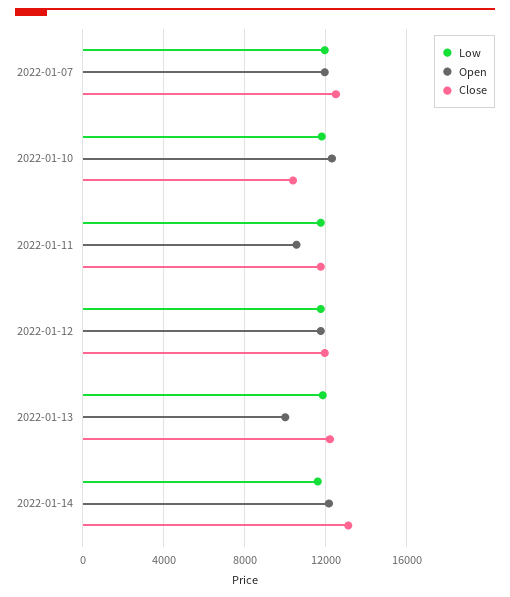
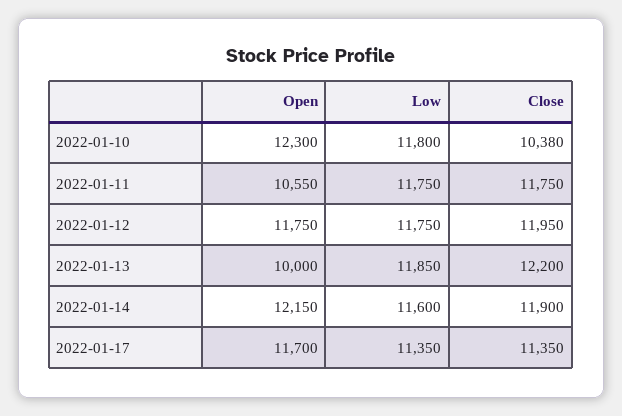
Low, 2022-01-07: 12000 -> none
Open, 2022-01-07: 12000 -> none
Close, 2022-01-07: 12500 -> none
Close, 2022-01-14: 13000 -> 11900
Open, 2022-01-17: none -> 11700
Low, 2022-01-17: none -> 11350
Close, 2022-01-17: none -> 11350

